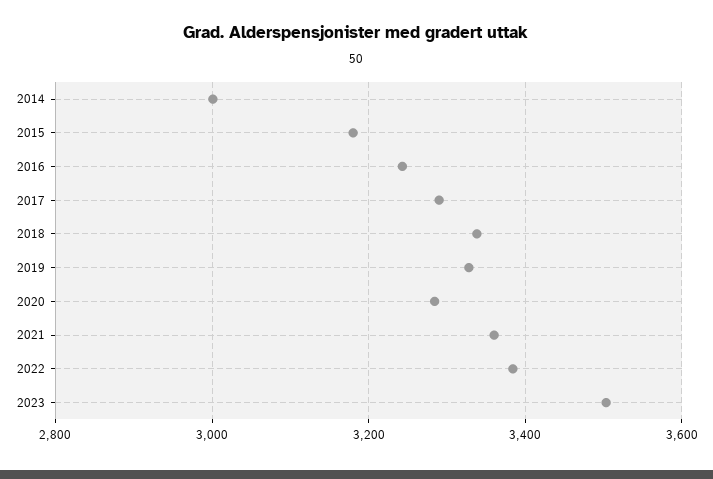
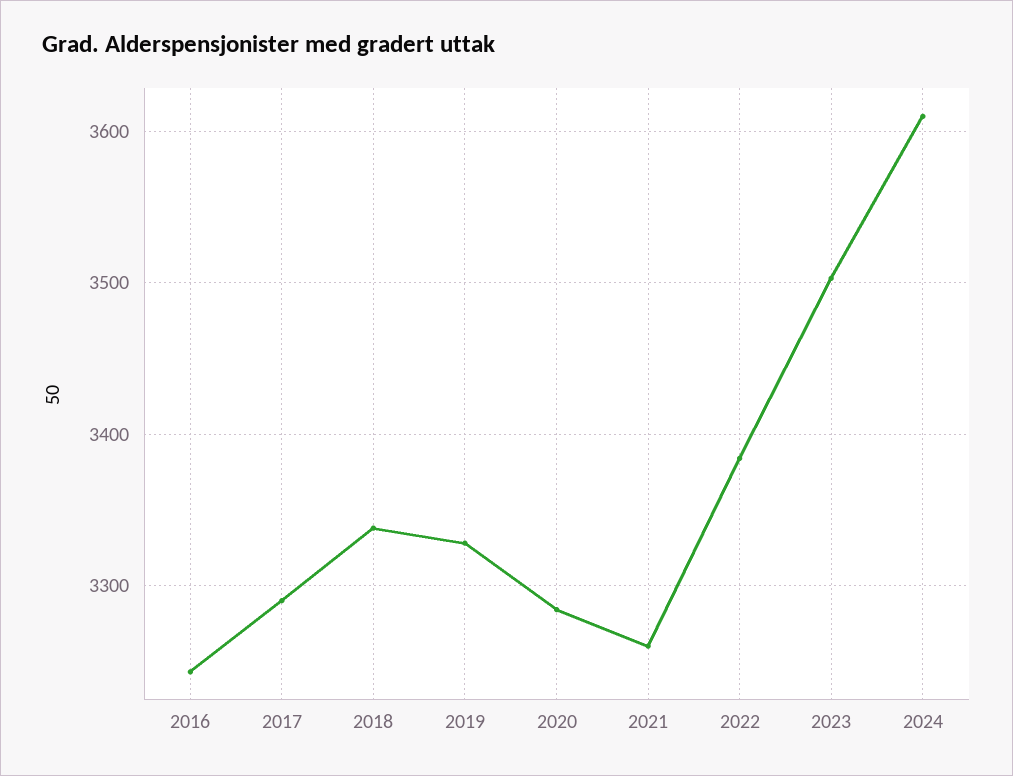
2014: 3000 -> none
2015: 3180 -> none
2021: 3360 -> 3260
2024: none -> 3610

